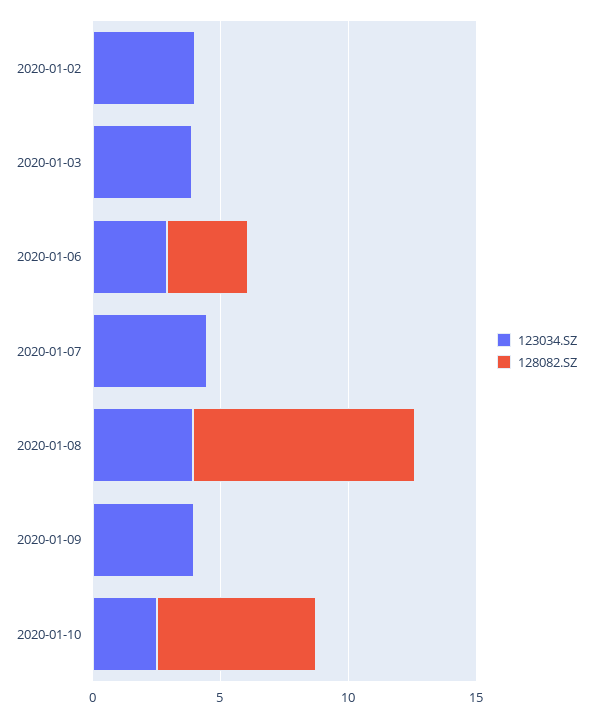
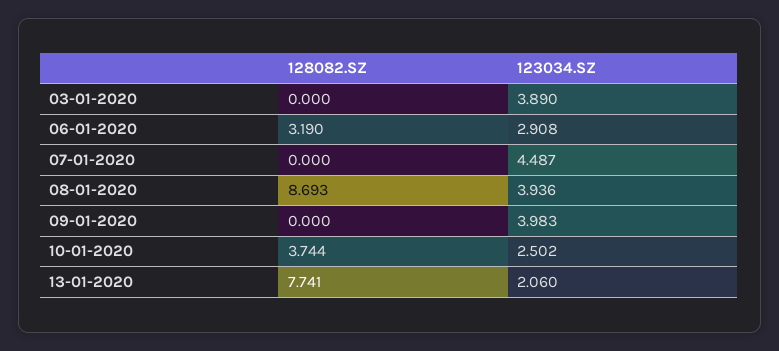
123034.SZ, 2020-01-02: 4 -> none
128082.SZ, 2020-01-02: 0 -> none
128082.SZ, 2020-01-10: 6 -> 3.744
128082.SZ, 13-01-2020: none -> 7.741
123034.SZ, 13-01-2020: none -> 2.06

